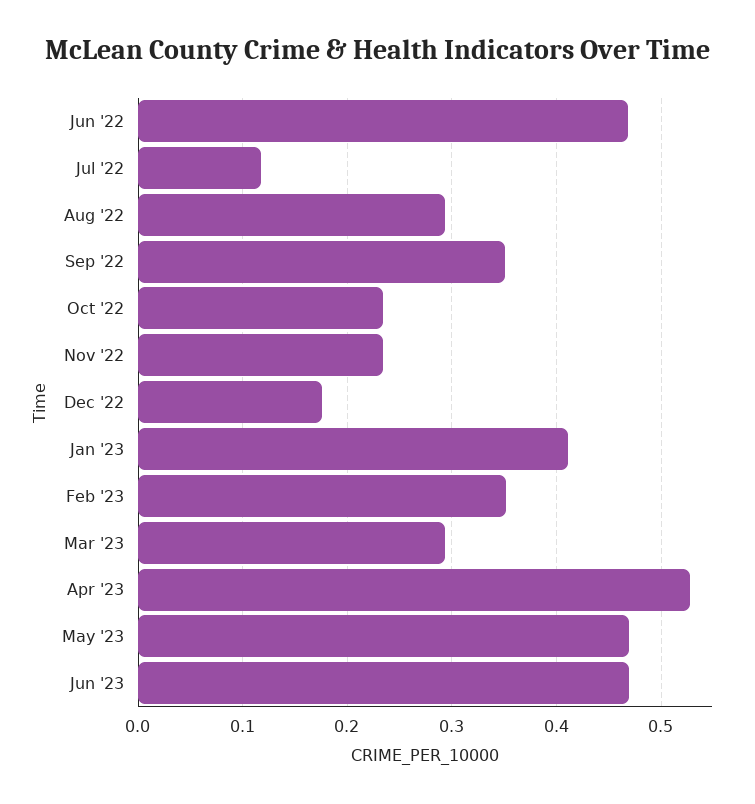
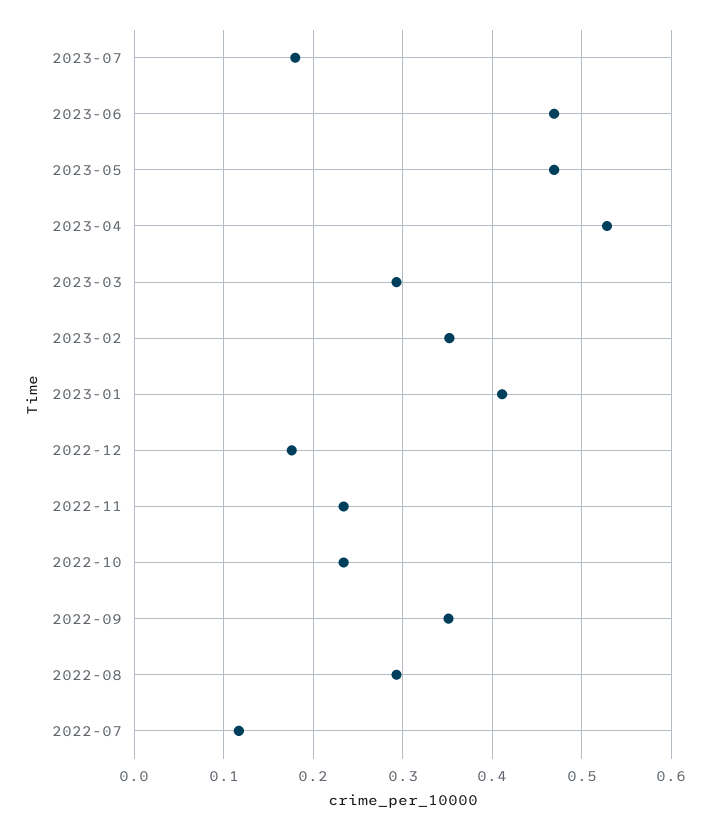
Jun '22: 0.47 -> none
2023-07: none -> 0.18

